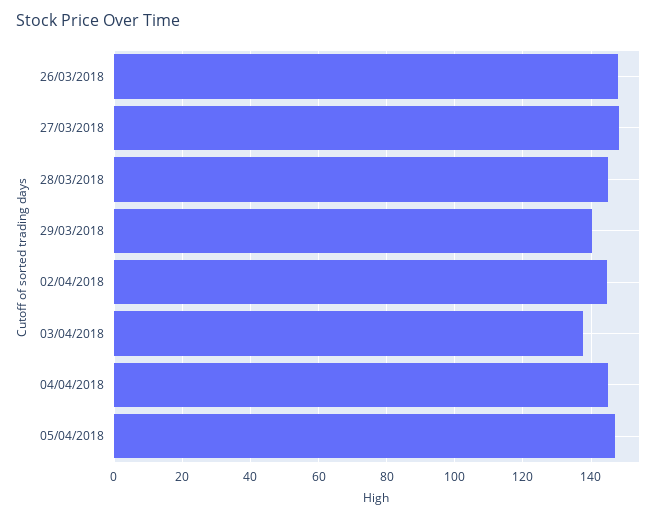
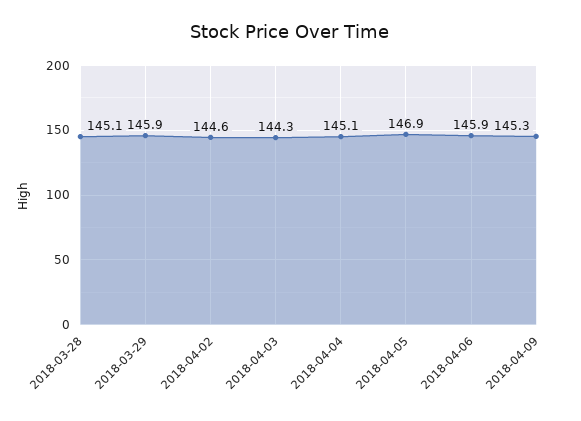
26/03/2018: 148 -> none
27/03/2018: 148 -> none
29/03/2018: 140 -> 145.9
03/04/2018: 138 -> 144.3
2018-04-06: none -> 145.9
2018-04-09: none -> 145.3

